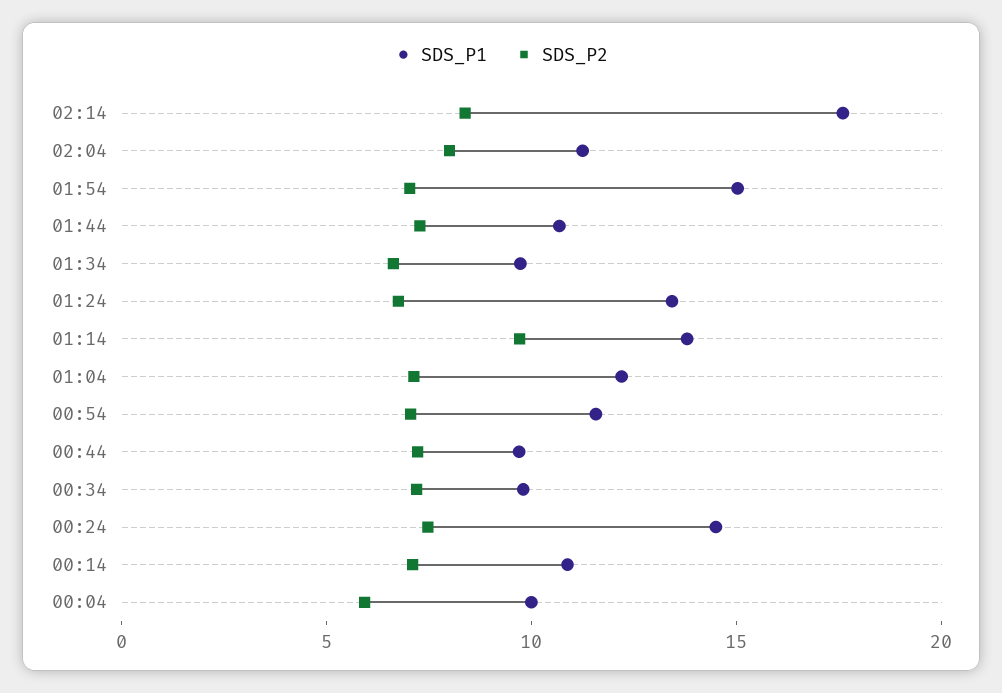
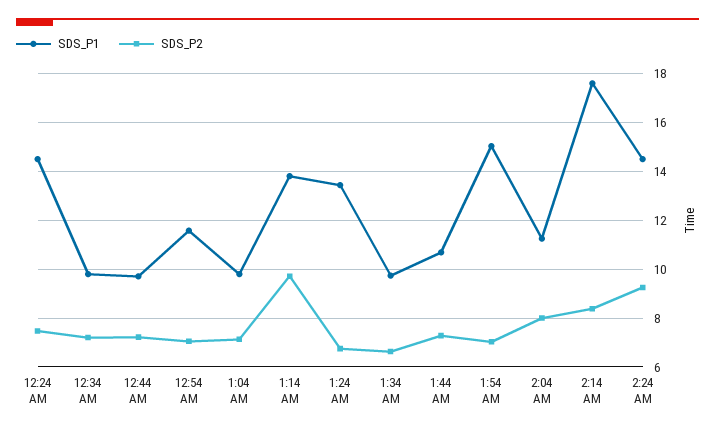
SDS_P1, 01:04: 12 -> 9.75
SDS_P1, 00:14: 11 -> none
SDS_P2, 00:14: 7 -> none
SDS_P1, 00:04: 10 -> none
SDS_P2, 00:04: 6 -> none
SDS_P1, 2:24 AM: none -> 14.5
SDS_P2, 2:24 AM: none -> 9.25

